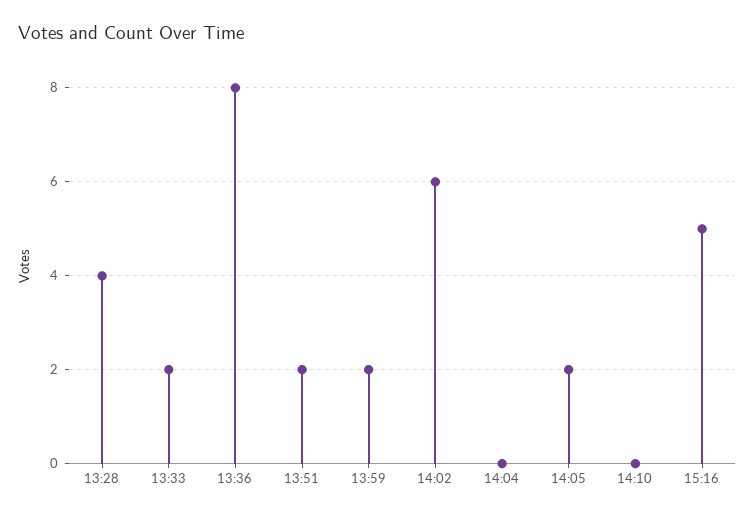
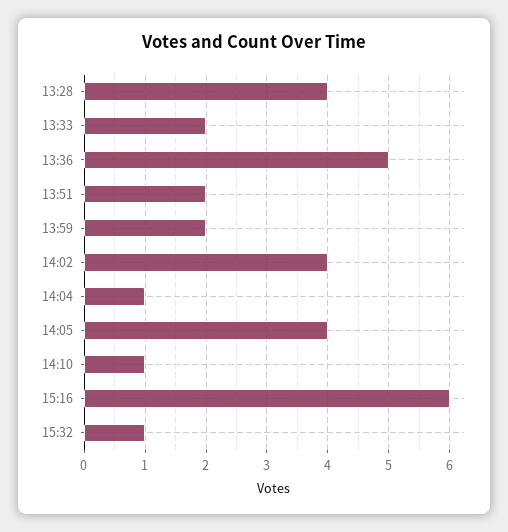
13:36: 8 -> 5
14:02: 6 -> 4
14:04: 0 -> 1
14:05: 2 -> 4
14:10: 0 -> 1
15:16: 5 -> 6
15:32: none -> 1

